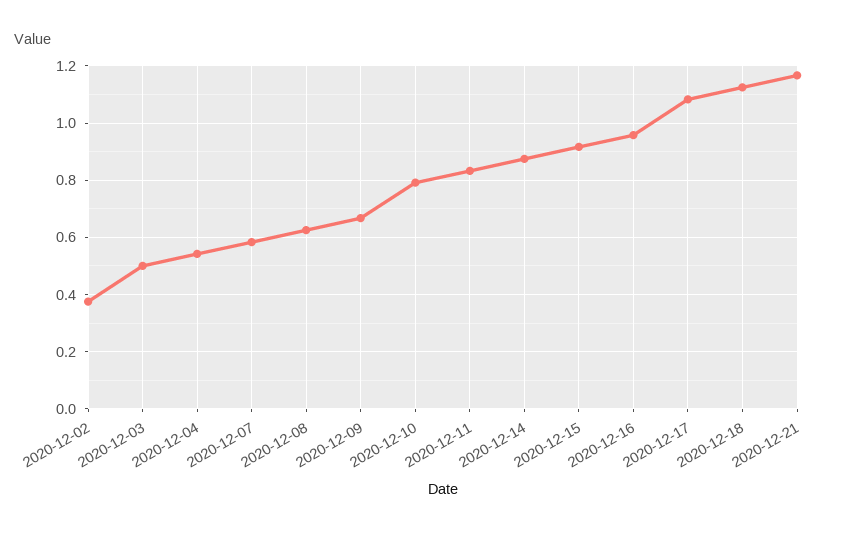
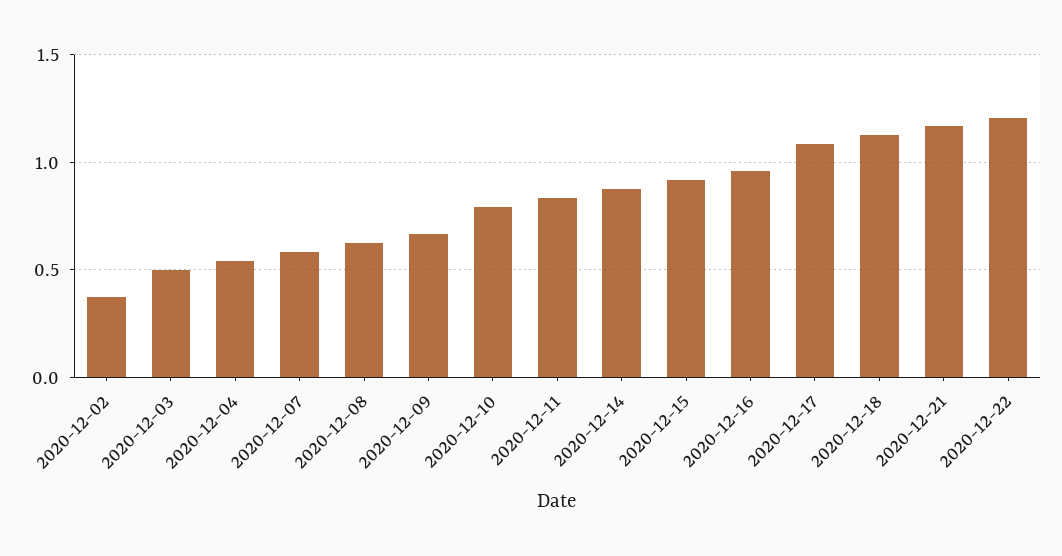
2020-12-22: none -> 1.2

